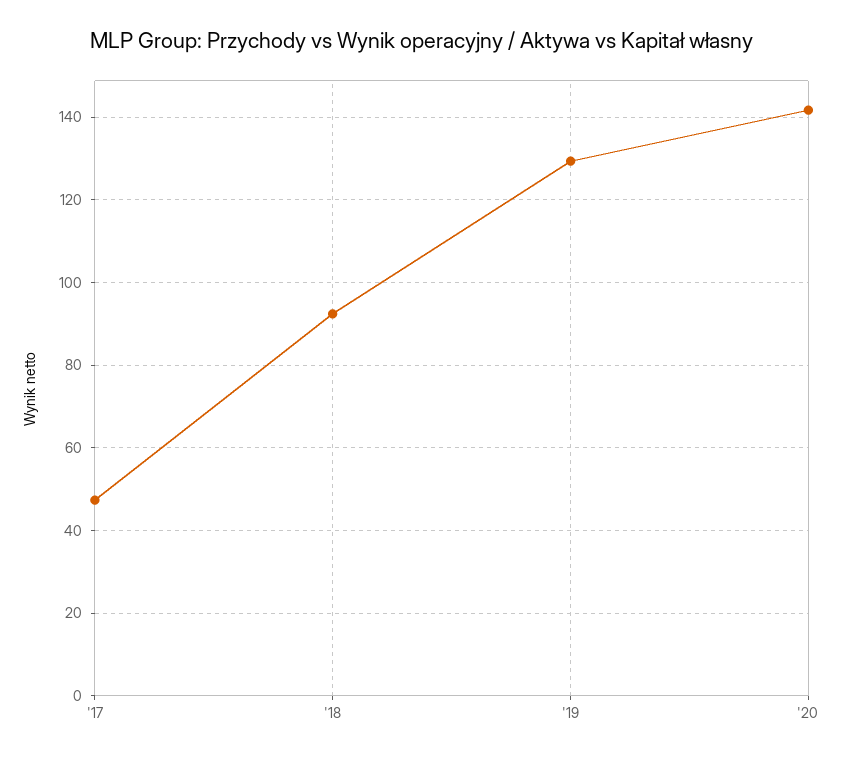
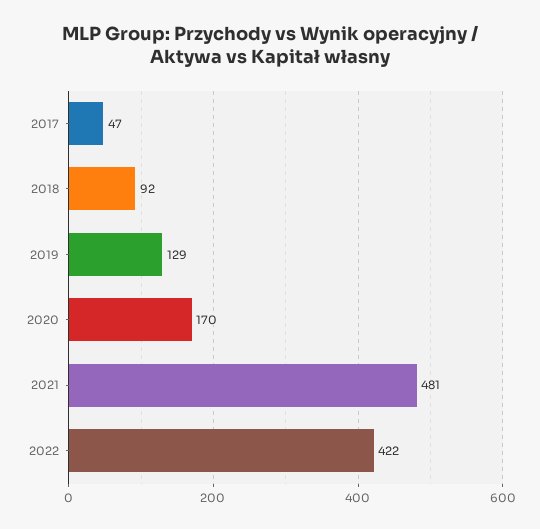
'20: 142 -> 170
2021: none -> 481
2022: none -> 422

